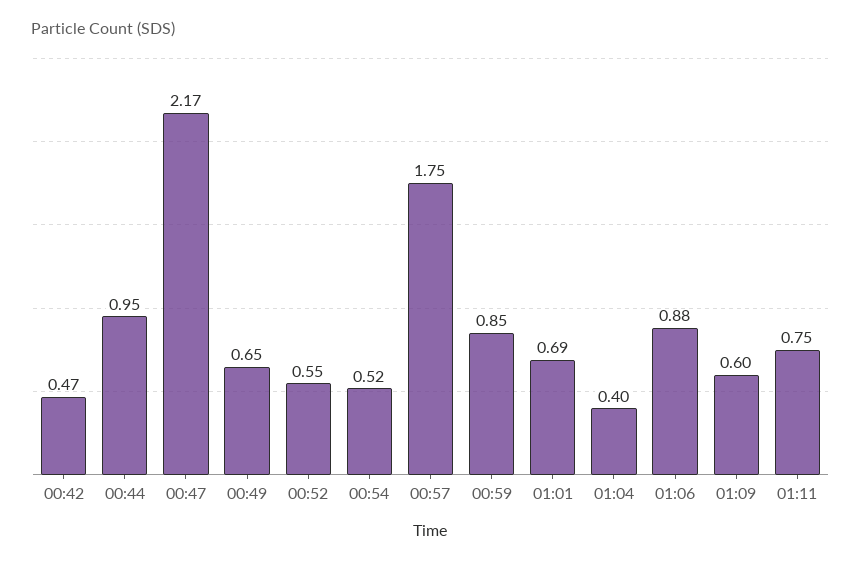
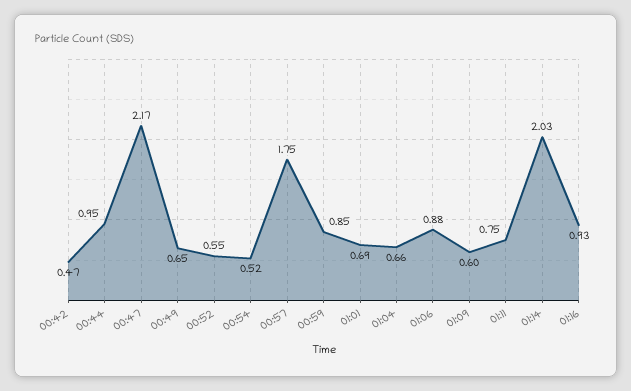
01:04: 0.4 -> 0.66
01:14: none -> 2.03
01:16: none -> 0.93

